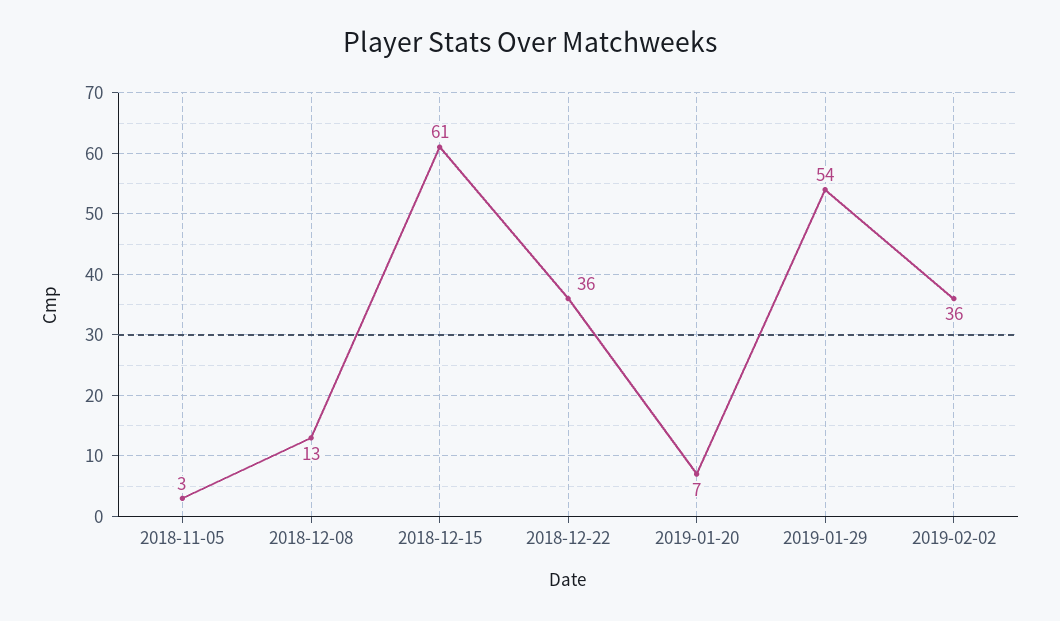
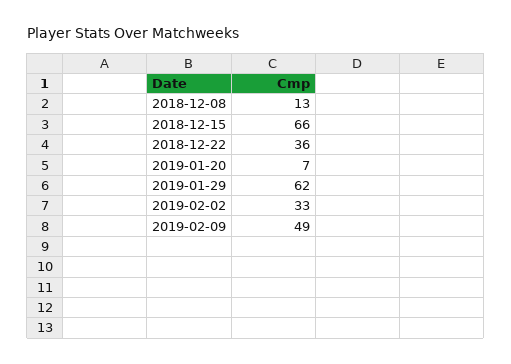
2018-11-05: 3 -> none
2018-12-15: 61 -> 66
2019-01-29: 54 -> 62
2019-02-02: 36 -> 33
2019-02-09: none -> 49

